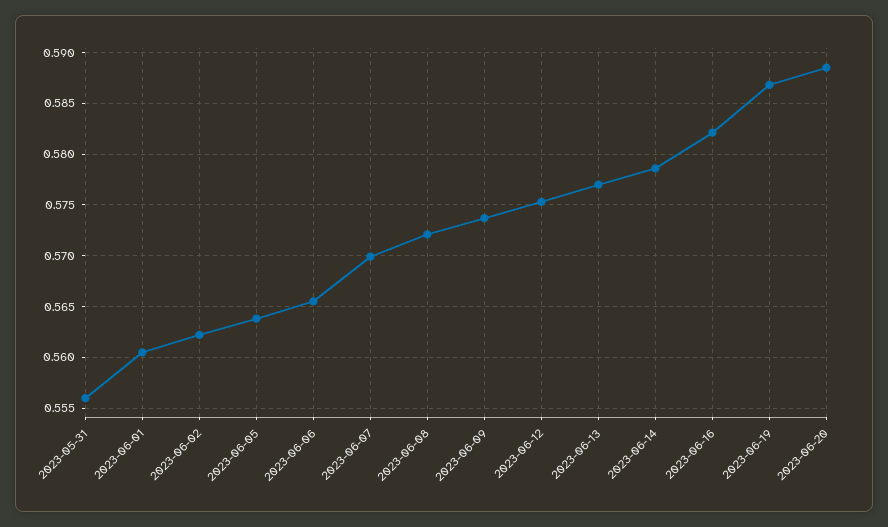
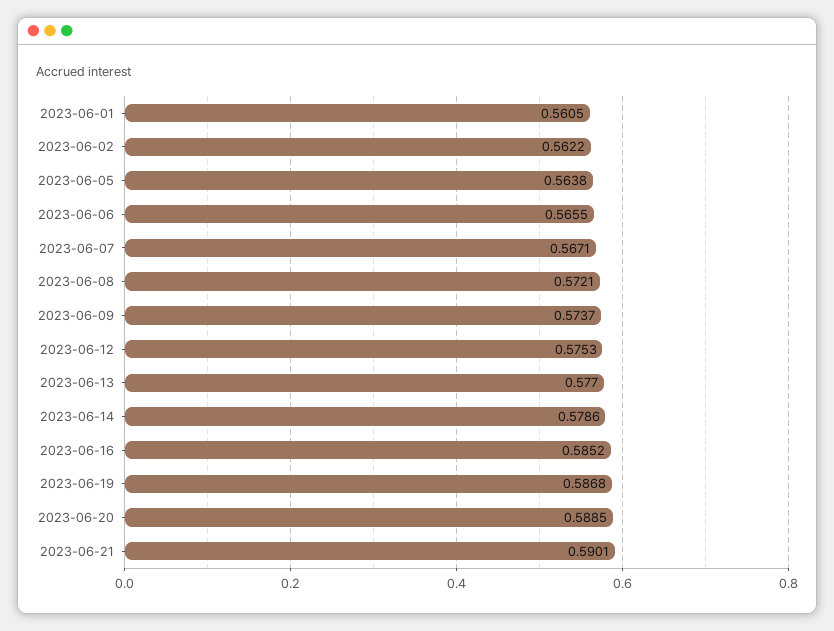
2023-05-31: 0.556 -> none
2023-06-07: 0.57 -> 0.5671
2023-06-16: 0.582 -> 0.5852
2023-06-21: none -> 0.5901

